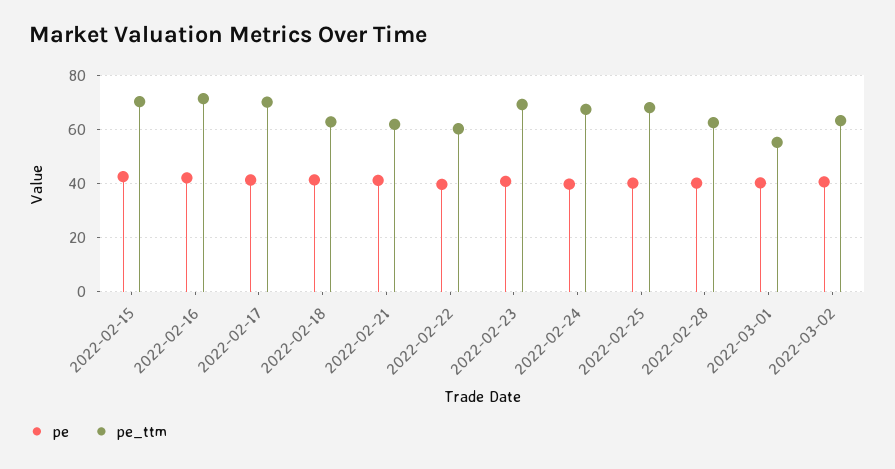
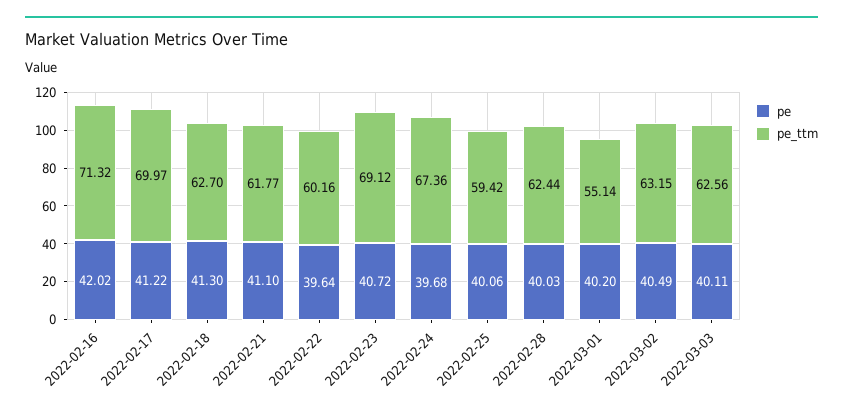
pe, 2022-02-15: 42.5 -> none
pe_ttm, 2022-02-15: 70 -> none
pe_ttm, 2022-02-25: 67.5 -> 59.42
pe, 2022-03-03: none -> 40.11
pe_ttm, 2022-03-03: none -> 62.56

